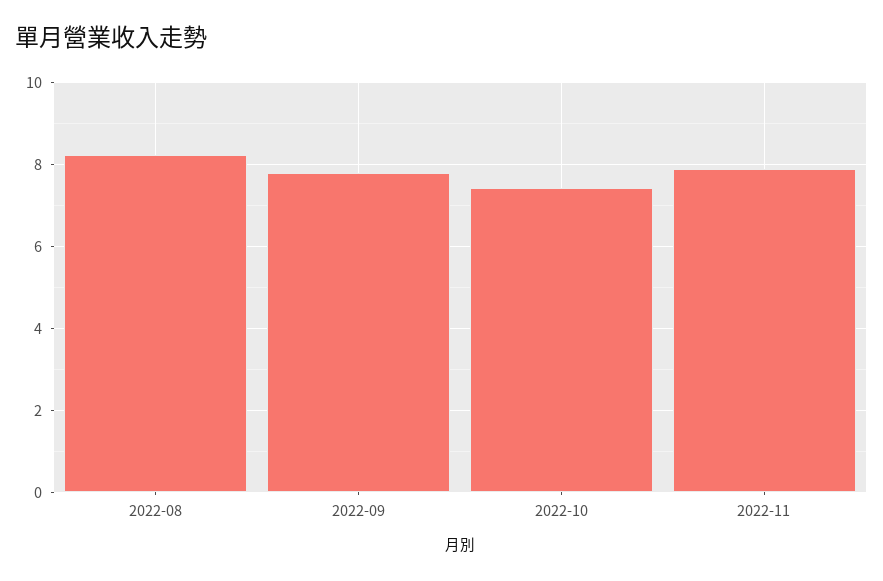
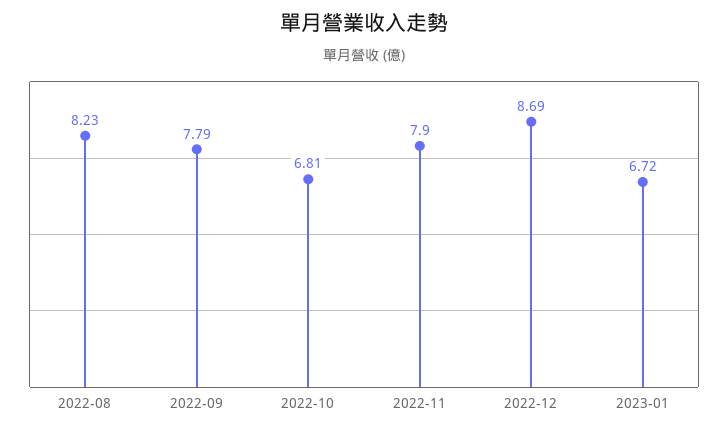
2022-10: 7.4 -> 6.81
2022-12: none -> 8.69
2023-01: none -> 6.72

